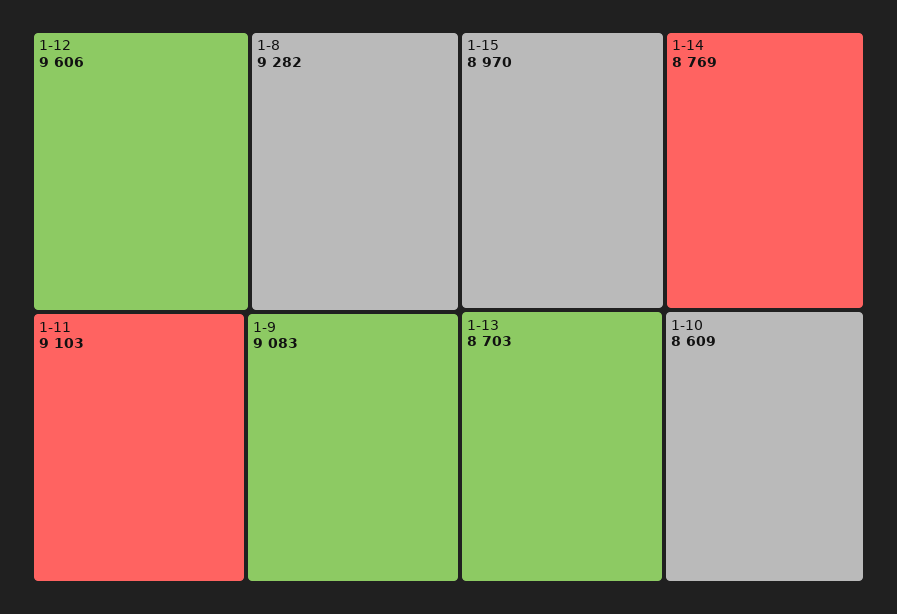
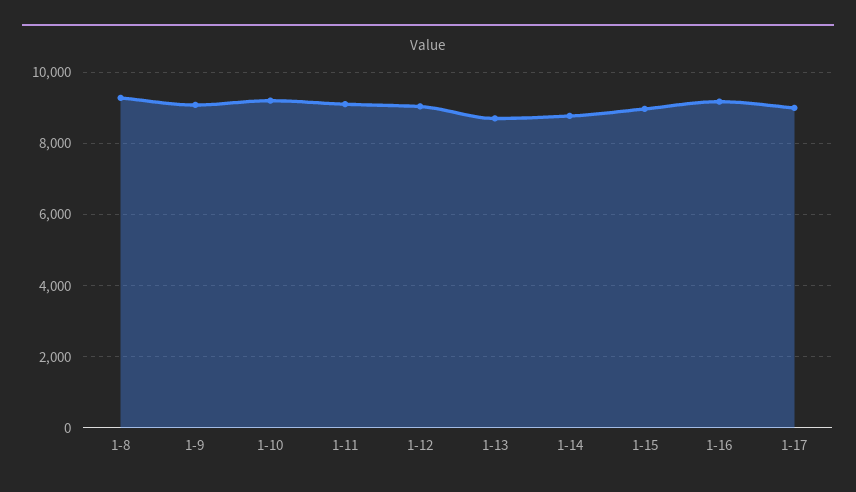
1-12: 9606 -> 9000
1-10: 8609 -> 9200
1-16: none -> 9200
1-17: none -> 9000

